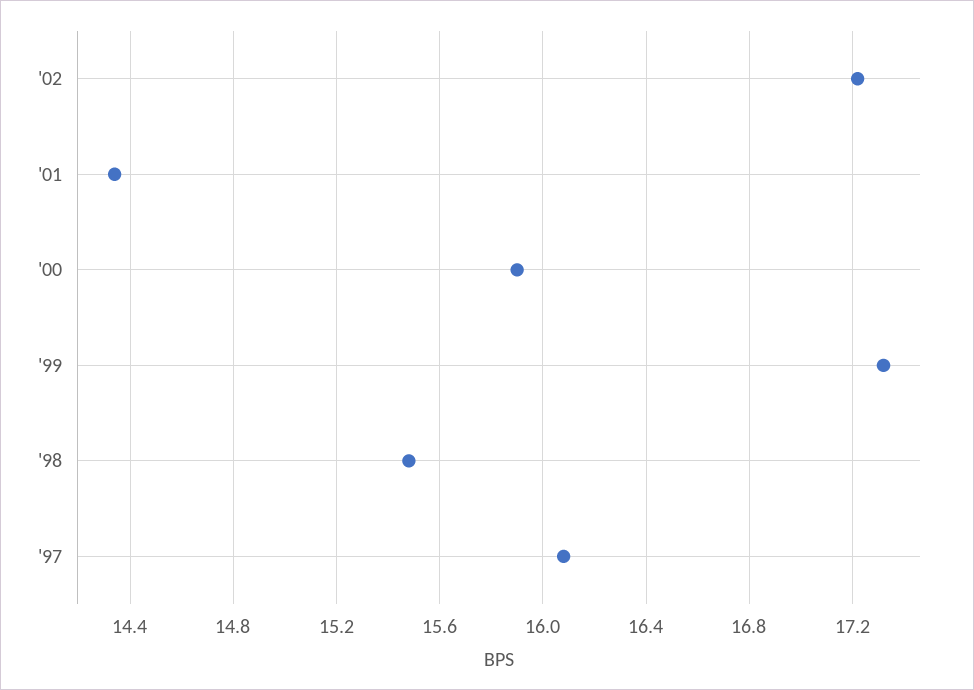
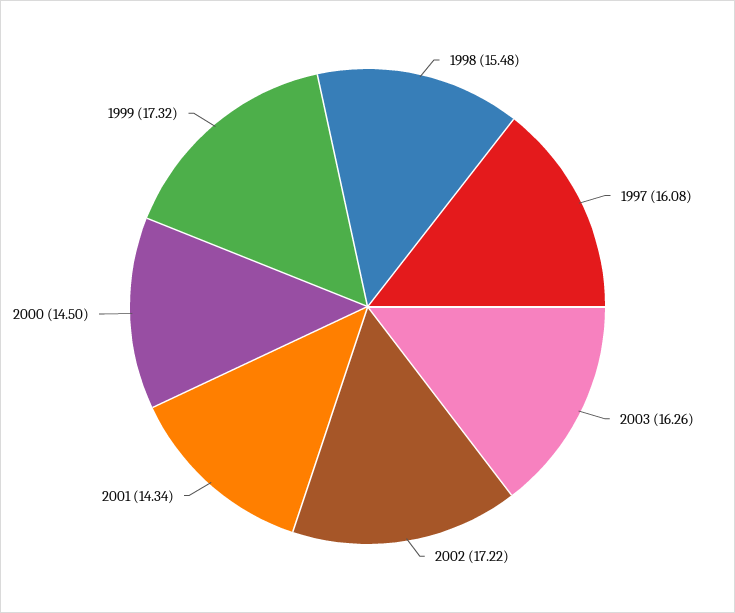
'00: 15.9 -> 14.5
2003: none -> 16.26

